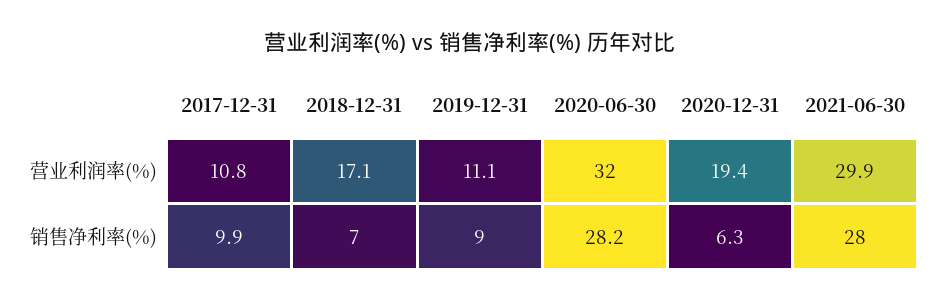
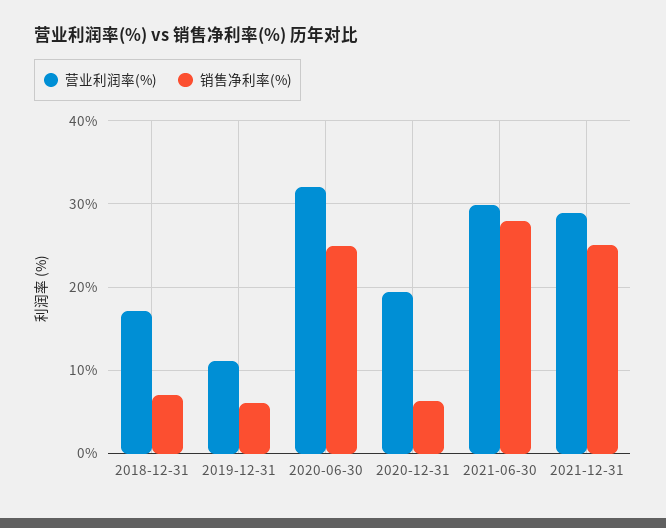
营业利润率(%), 2017-12-31: 10.8 -> none
销售净利率(%), 2017-12-31: 9.9 -> none
销售净利率(%), 2019-12-31: 9 -> 6
销售净利率(%), 2020-06-30: 28.2 -> 25
营业利润率(%), 2021-12-31: none -> 29
销售净利率(%), 2021-12-31: none -> 25

